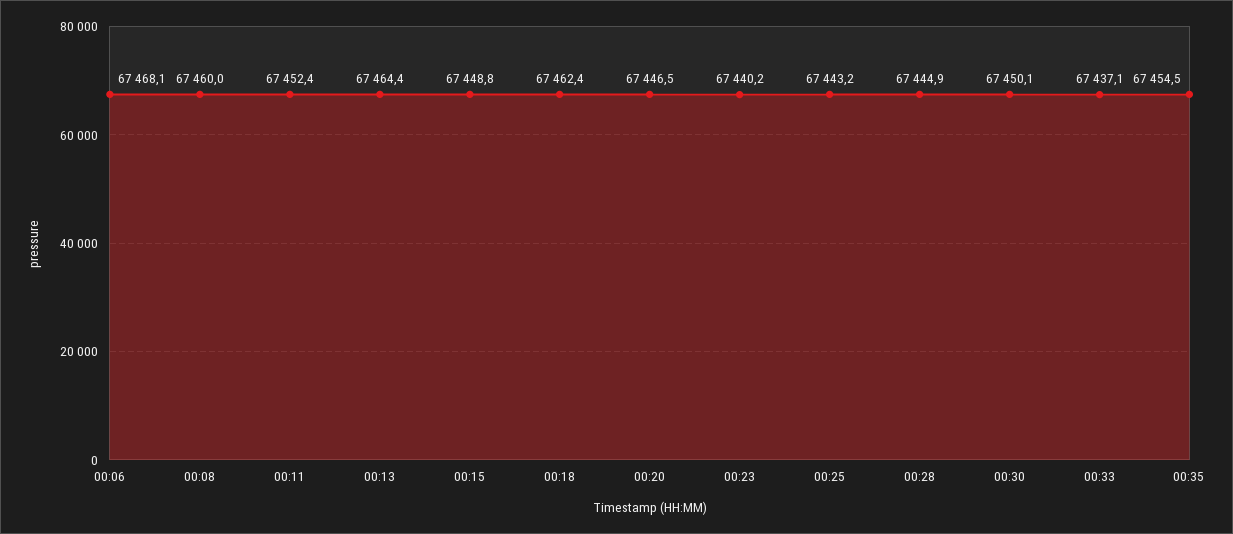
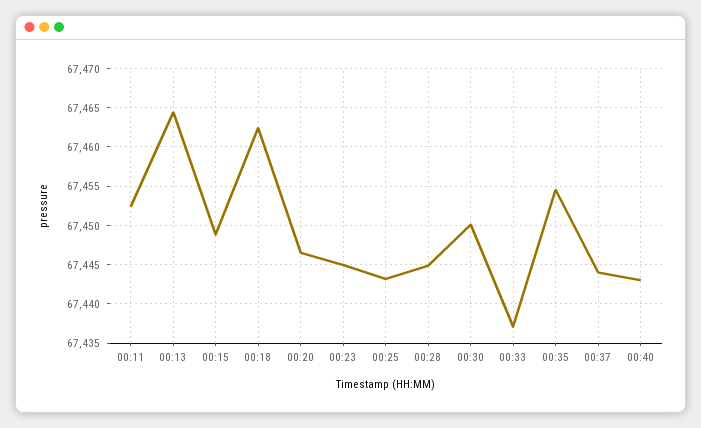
00:06: 67468.1 -> none
00:08: 67460 -> none
00:23: 67440.2 -> 67445
00:37: none -> 67444
00:40: none -> 67443

